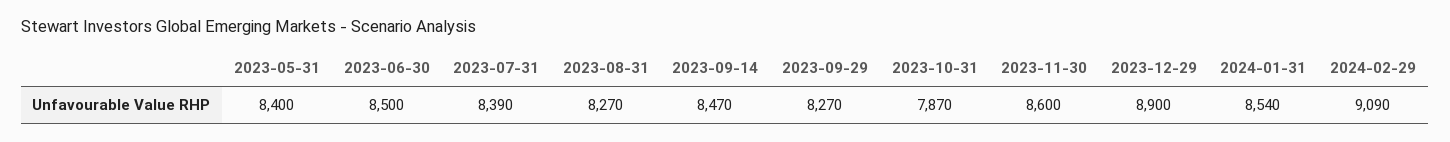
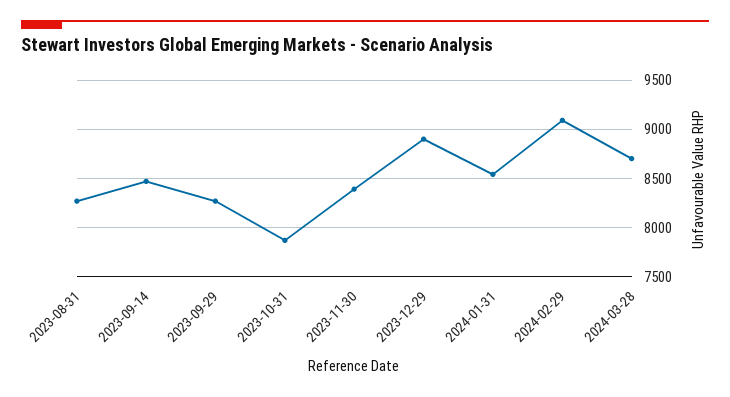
2023-05-31: 8400 -> none
2023-06-30: 8500 -> none
2023-07-31: 8390 -> none
2023-11-30: 8600 -> 8400
2024-03-28: none -> 8700

